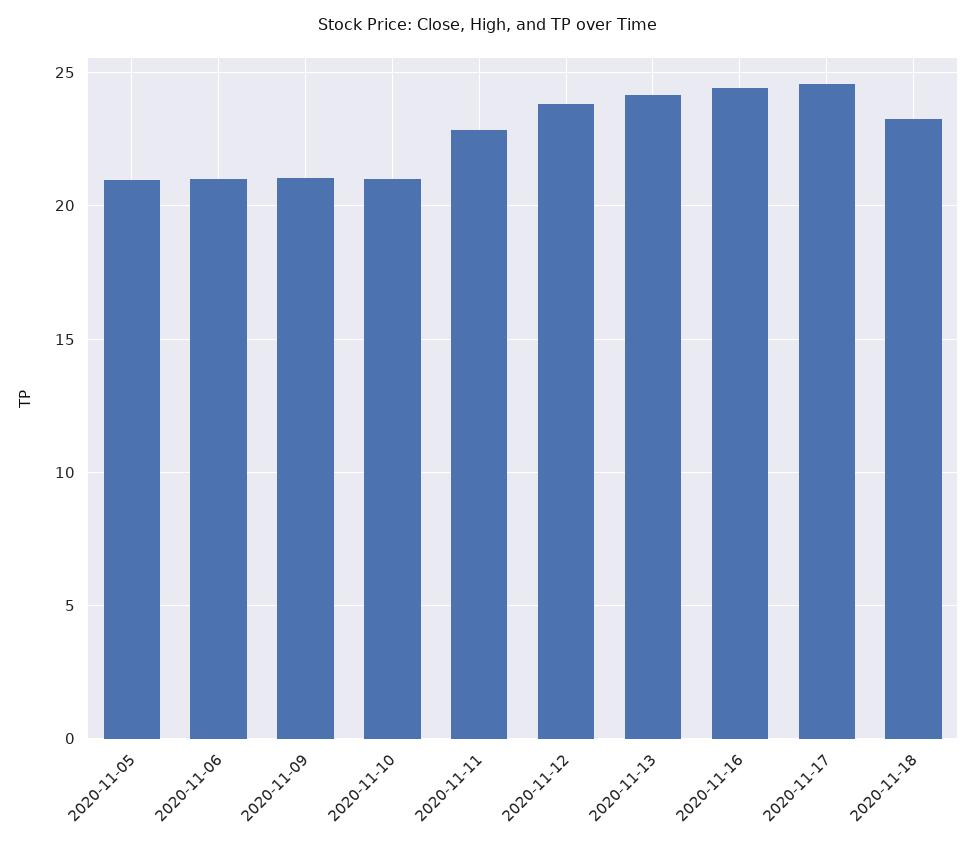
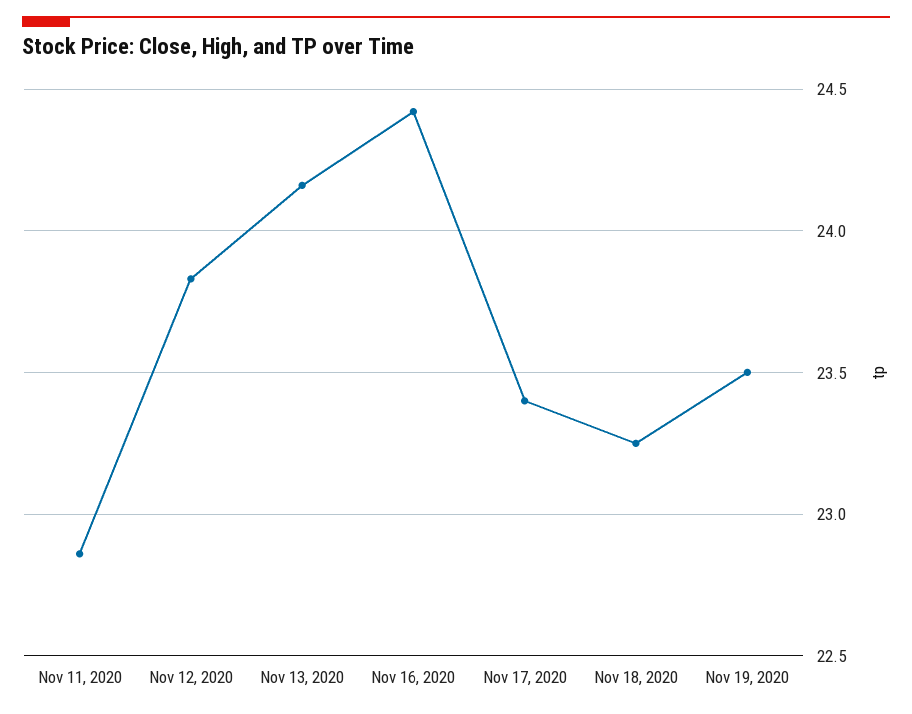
2020-11-05: 21 -> none
2020-11-06: 21 -> none
2020-11-09: 21 -> none
2020-11-10: 21 -> none
2020-11-17: 24.5 -> 23.4
Nov 19, 2020: none -> 23.5

